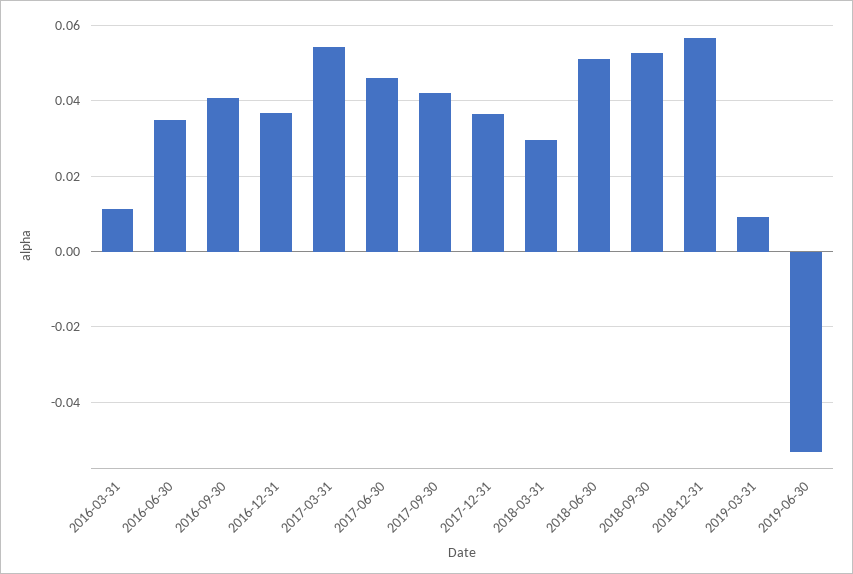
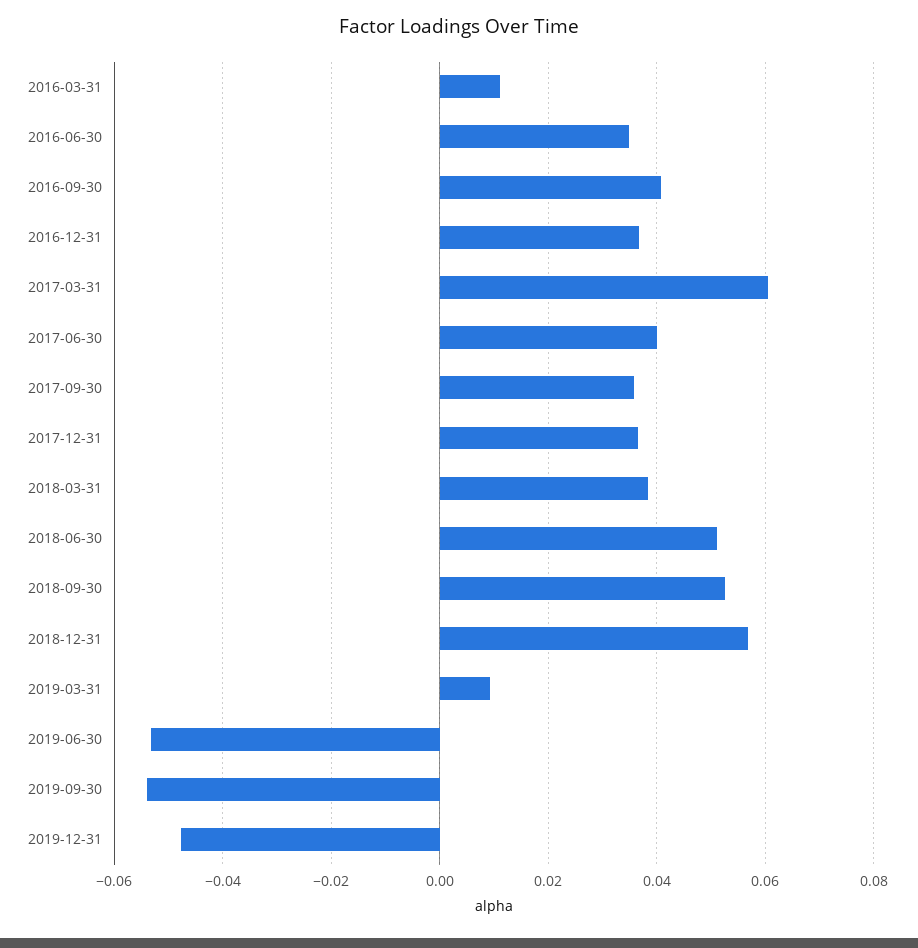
2017-03-31: 0.054 -> 0.06
2017-06-30: 0.046 -> 0.04
2017-09-30: 0.042 -> 0.036
2018-03-31: 0.03 -> 0.038
2019-09-30: none -> -0.054
2019-12-31: none -> -0.048

